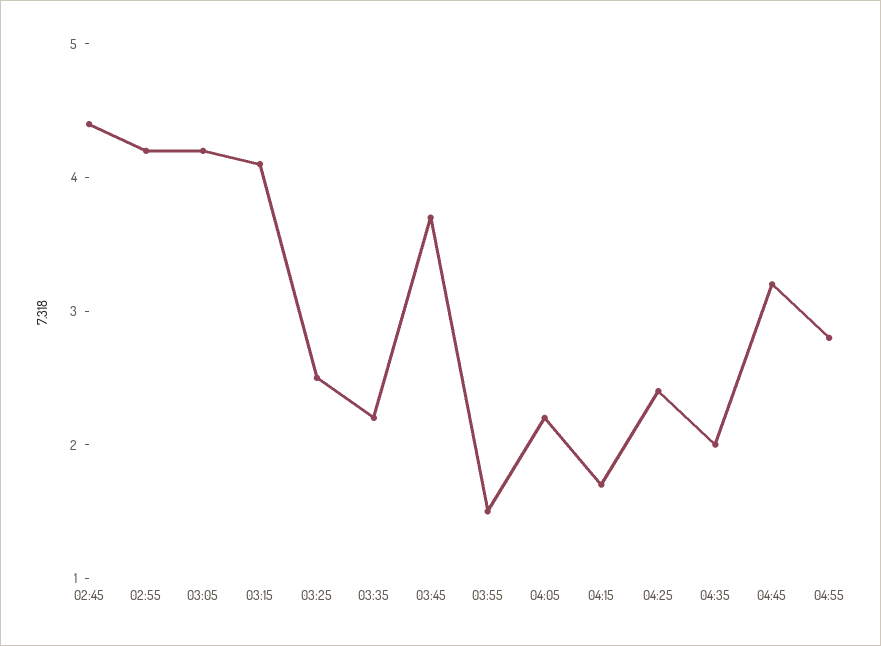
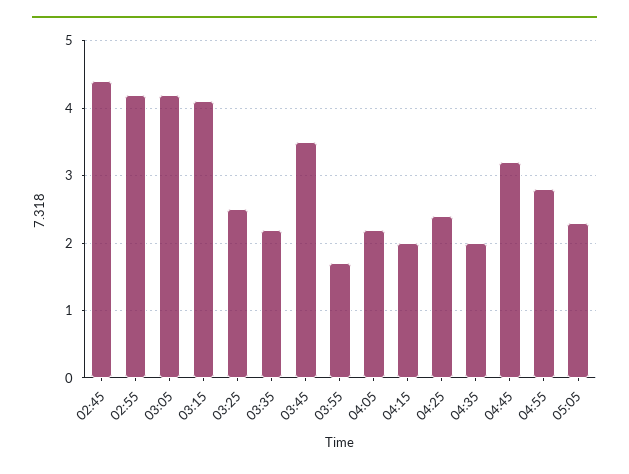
03:45: 3.7 -> 3.5
03:55: 1.5 -> 1.7
04:15: 1.7 -> 2
05:05: none -> 2.3

